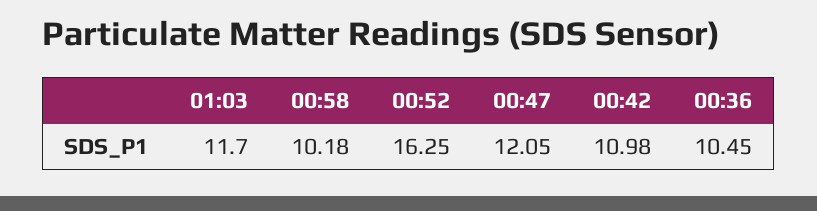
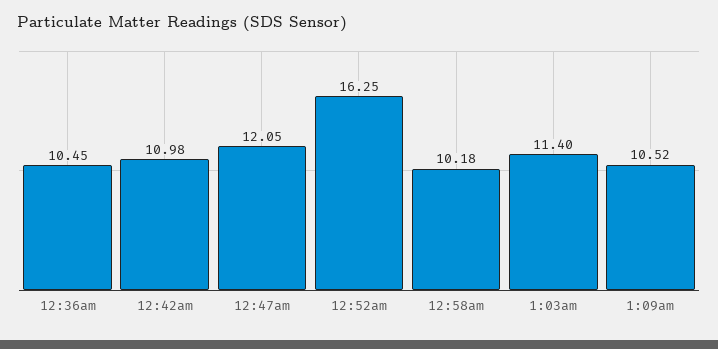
01:03: 11.7 -> 11.4
1:09am: none -> 10.52

